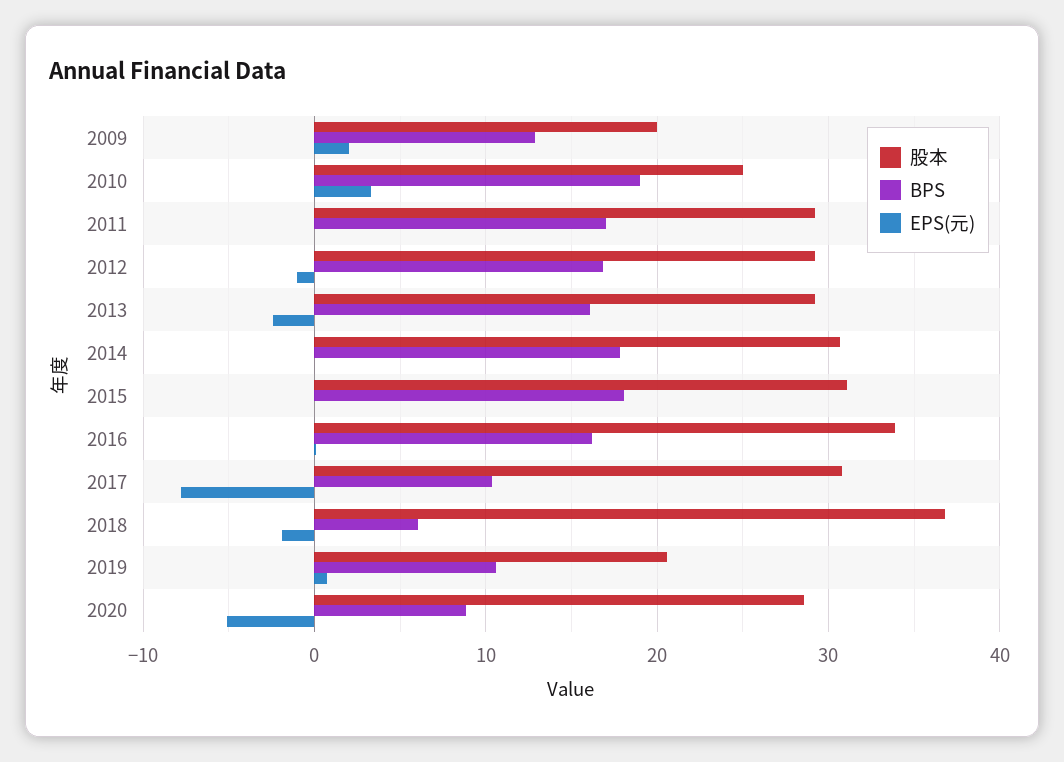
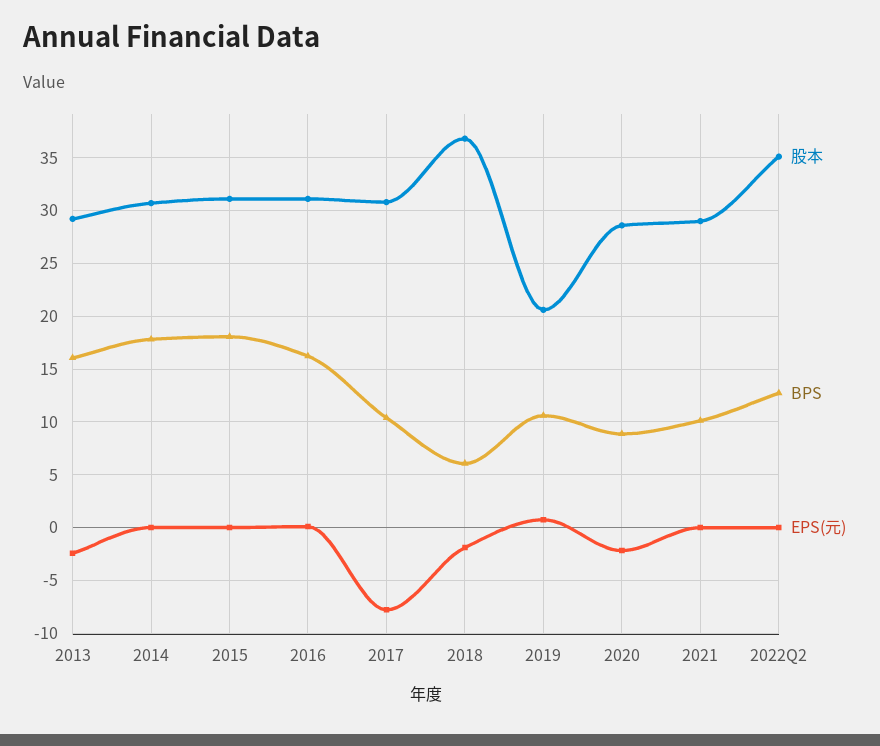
股本, 2009: 20 -> none
BPS, 2009: 13 -> none
EPS(元), 2009: 2 -> none
股本, 2010: 25 -> none
BPS, 2010: 19 -> none
EPS(元), 2010: 3 -> none
股本, 2011: 29 -> none
BPS, 2011: 17 -> none
EPS(元), 2011: 0 -> none
股本, 2012: 29 -> none
BPS, 2012: 17 -> none
EPS(元), 2012: -1 -> none
股本, 2016: 34 -> 31
EPS(元), 2020: -5 -> -2
股本, 2021: none -> 29
BPS, 2021: none -> 10
EPS(元), 2021: none -> 0
股本, 2022Q2: none -> 35
BPS, 2022Q2: none -> 13
EPS(元), 2022Q2: none -> 0

